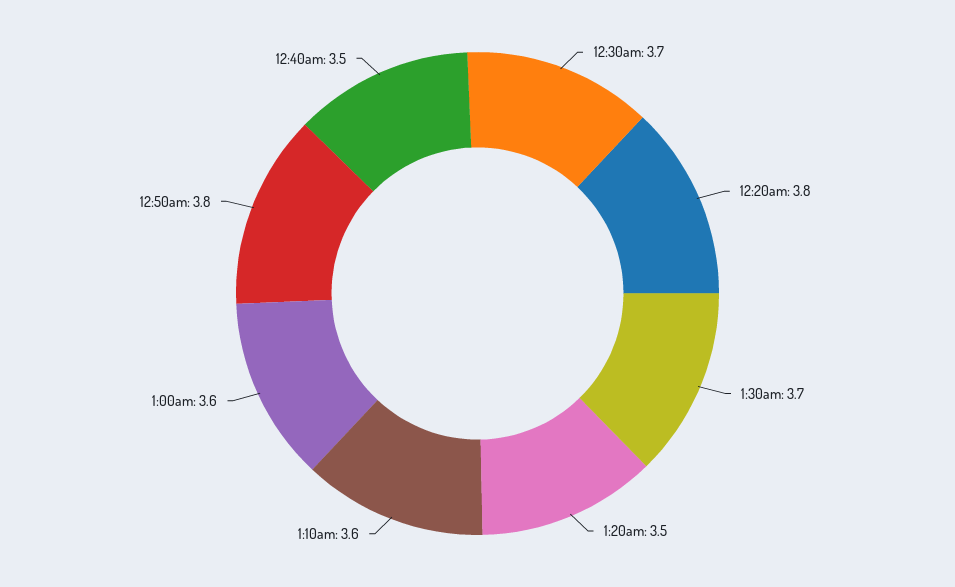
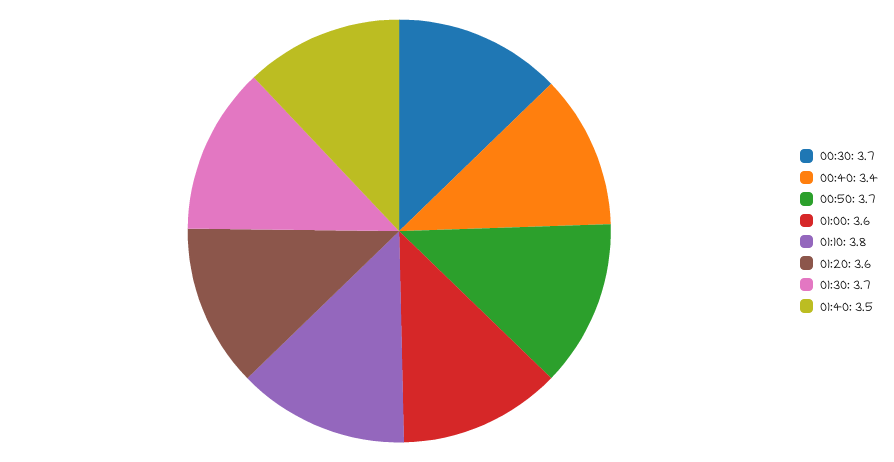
12:20am: 3.8 -> none
1:20am: 3.5 -> 3.6
1:10am: 3.6 -> 3.8
12:50am: 3.8 -> 3.7
12:40am: 3.5 -> 3.4
01:40: none -> 3.5

